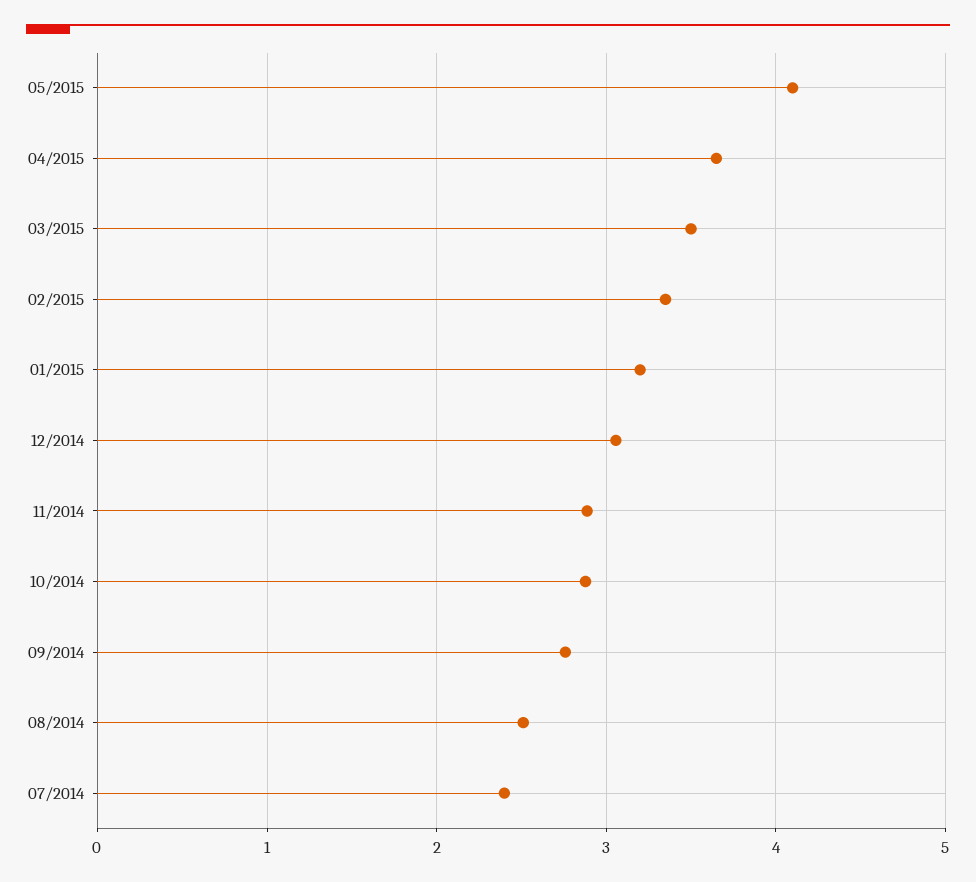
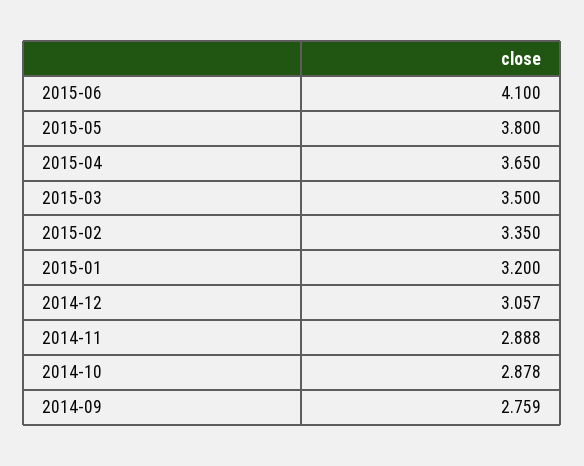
05/2015: 4.1 -> 3.8
08/2014: 2.5 -> none
07/2014: 2.4 -> none
2015-06: none -> 4.1

